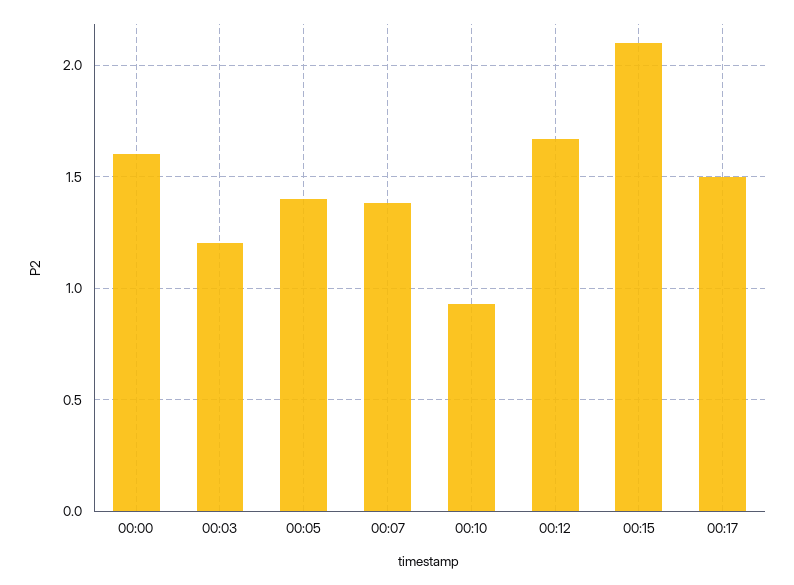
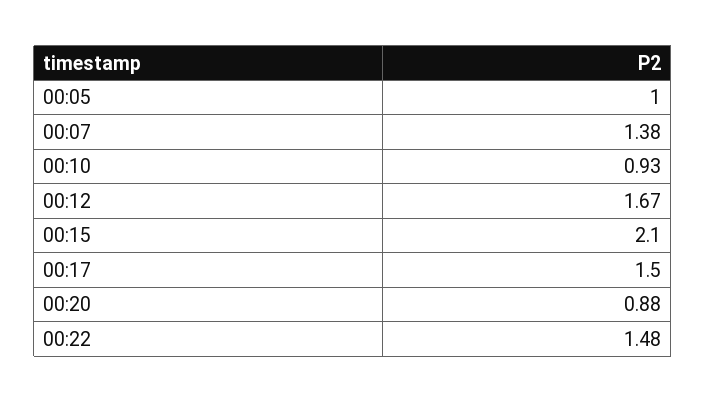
00:00: 1.6 -> none
00:03: 1.2 -> none
00:05: 1.4 -> 1
00:20: none -> 0.88
00:22: none -> 1.48

